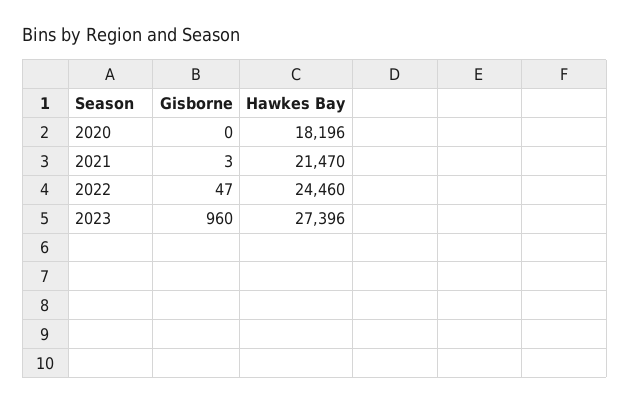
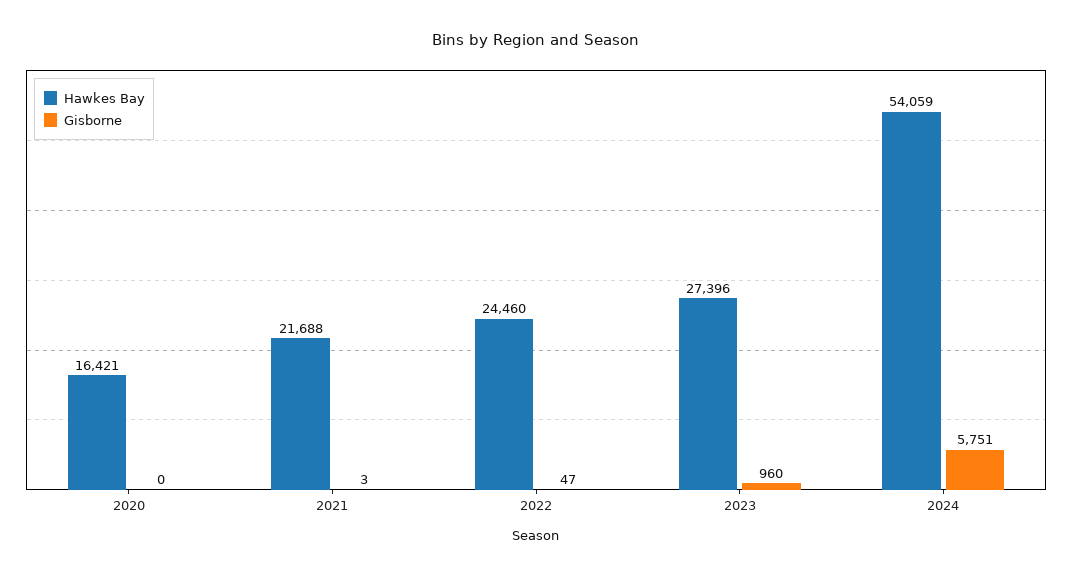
Hawkes Bay, 2020: 18196 -> 16421
Hawkes Bay, 2021: 21470 -> 21688
Hawkes Bay, 2024: none -> 54059
Gisborne, 2024: none -> 5751

